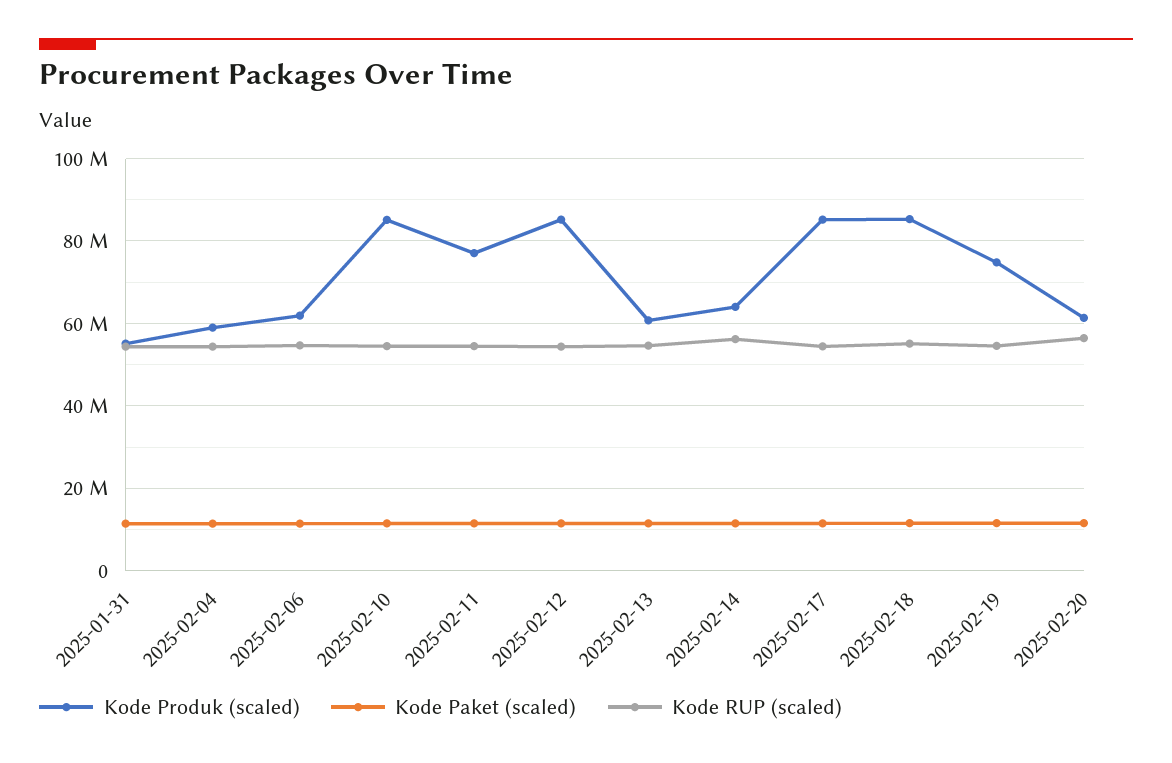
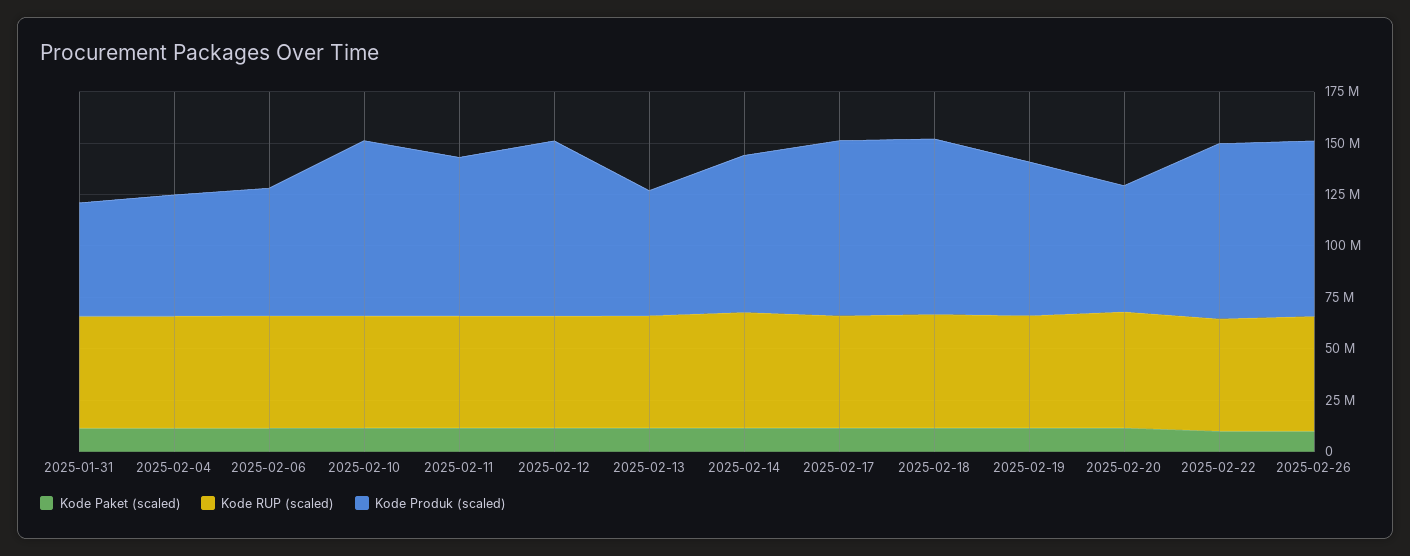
Kode Produk (scaled), 2025-02-14: 64000000 -> 75000000
Kode Paket (scaled), 2025-02-22: none -> 10000000
Kode RUP (scaled), 2025-02-22: none -> 55000000
Kode Produk (scaled), 2025-02-22: none -> 85000000
Kode Paket (scaled), 2025-02-26: none -> 10000000
Kode RUP (scaled), 2025-02-26: none -> 55000000
Kode Produk (scaled), 2025-02-26: none -> 85000000

